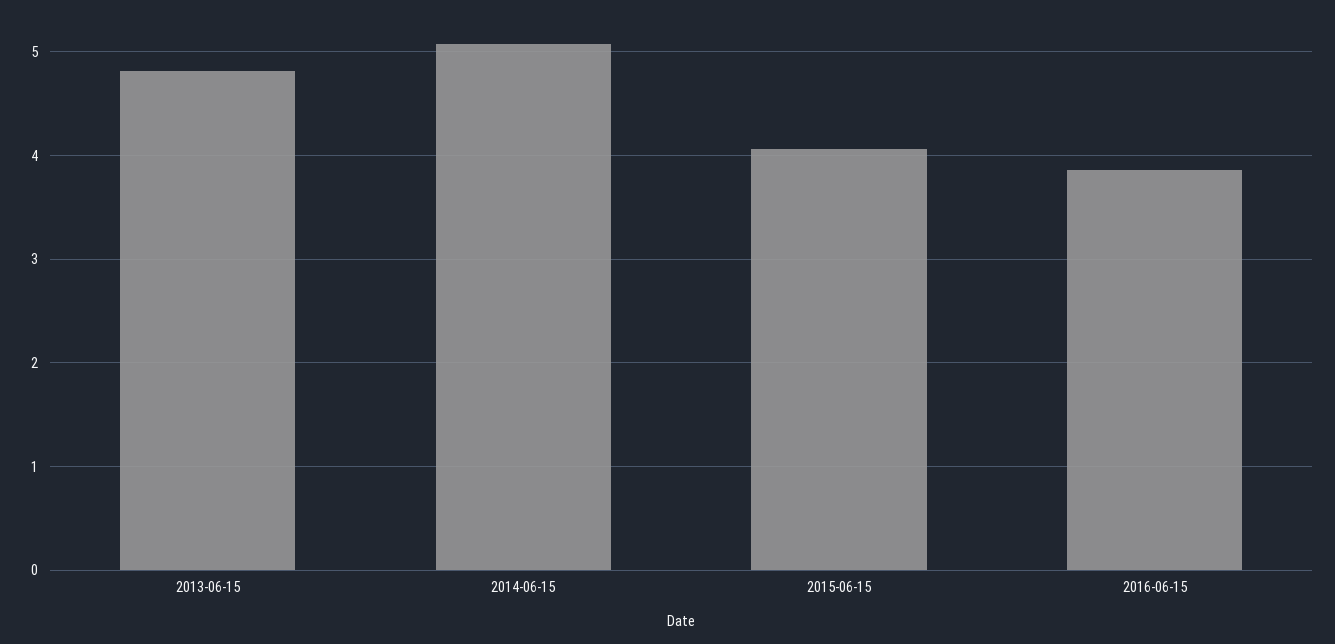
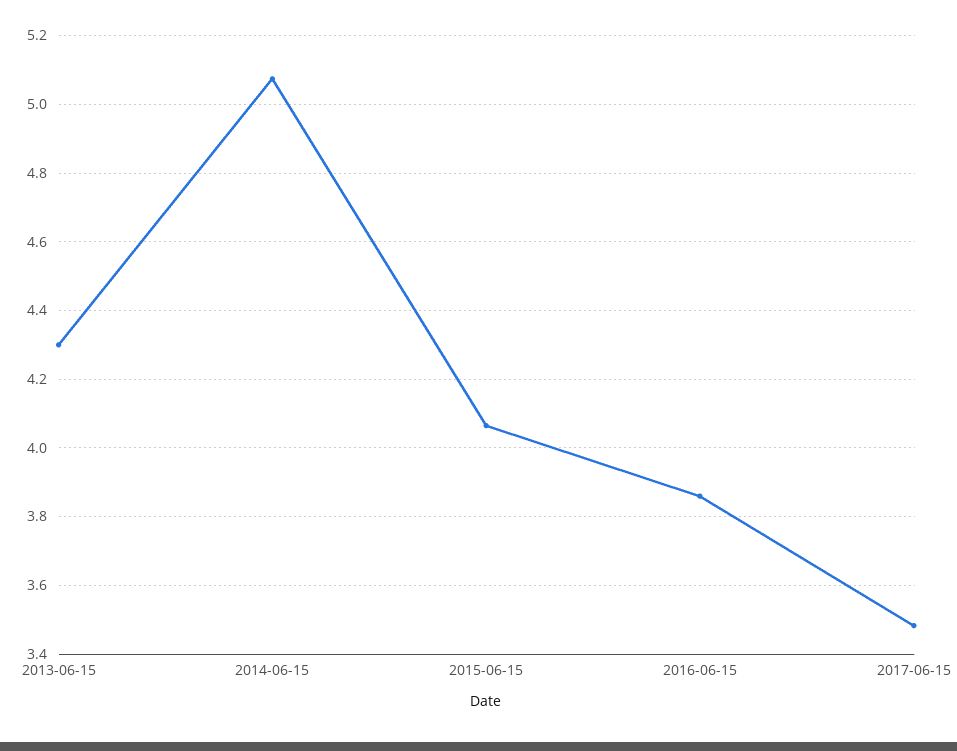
2013-06-15: 4.8 -> 4.3
2017-06-15: none -> 3.48

